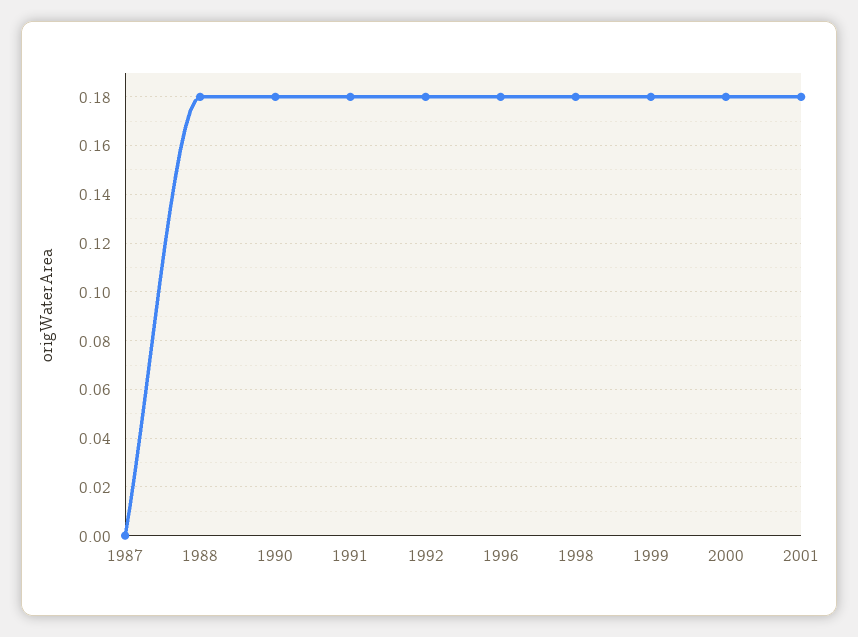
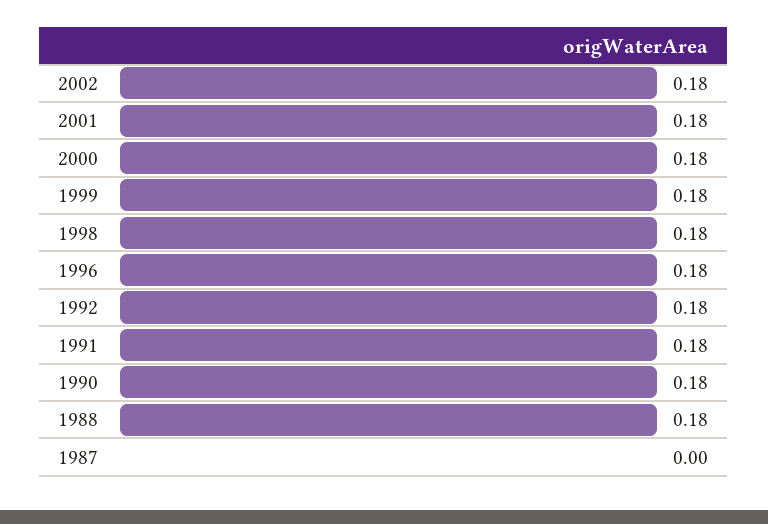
2002: none -> 0.18

